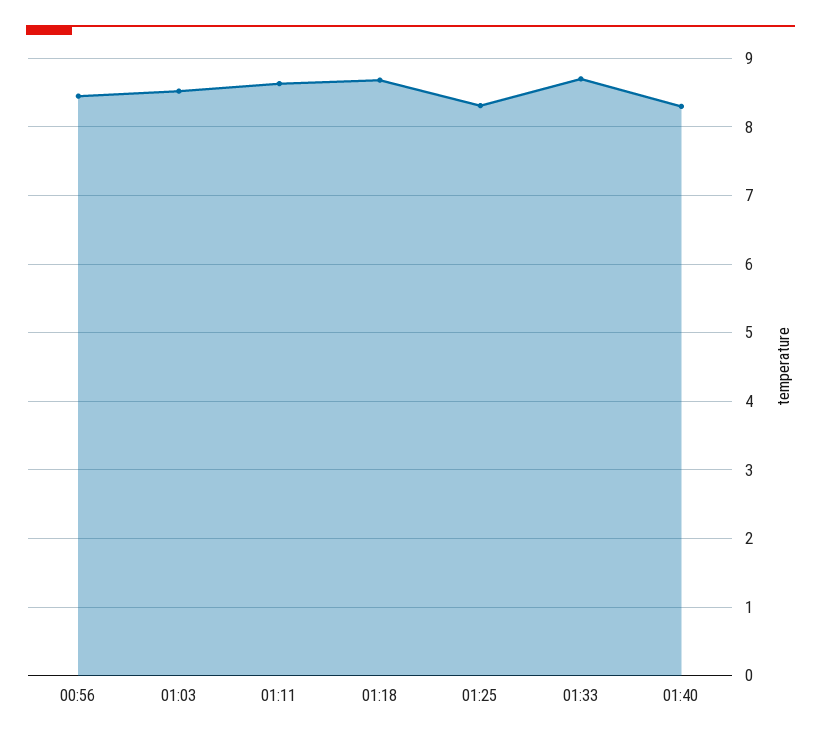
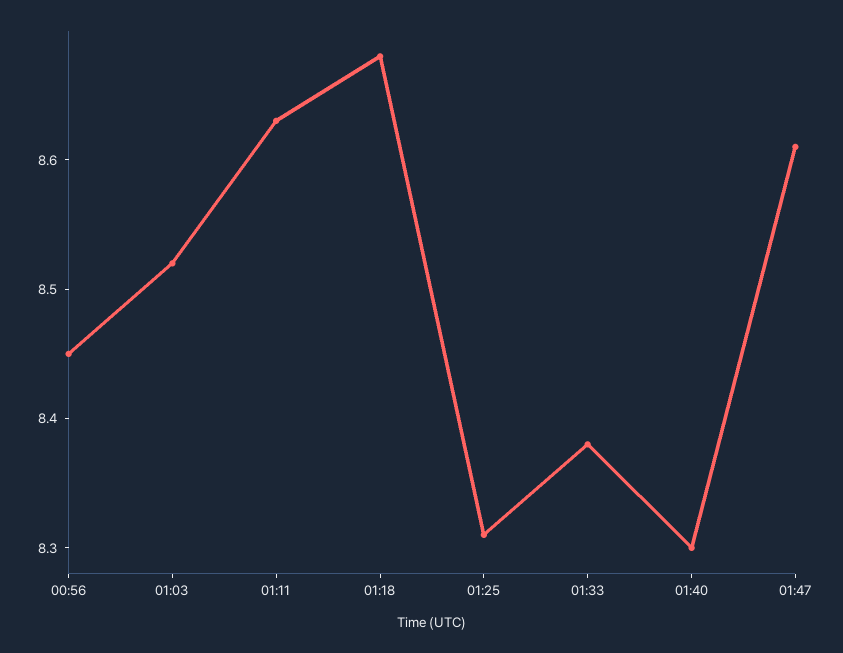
01:33: 8.7 -> 8.38
01:47: none -> 8.61

